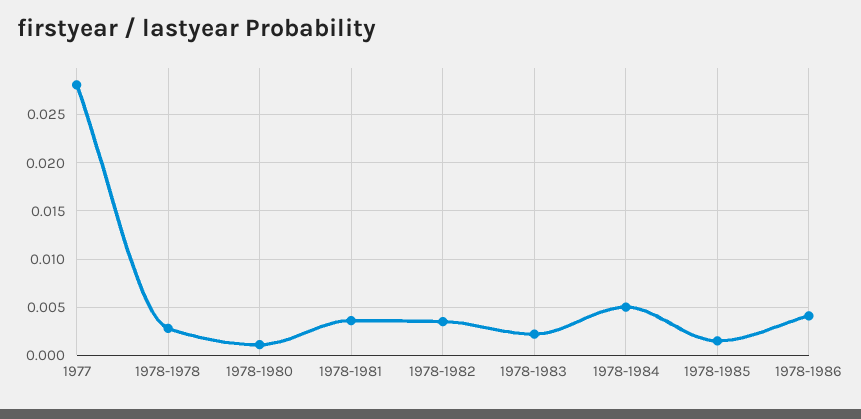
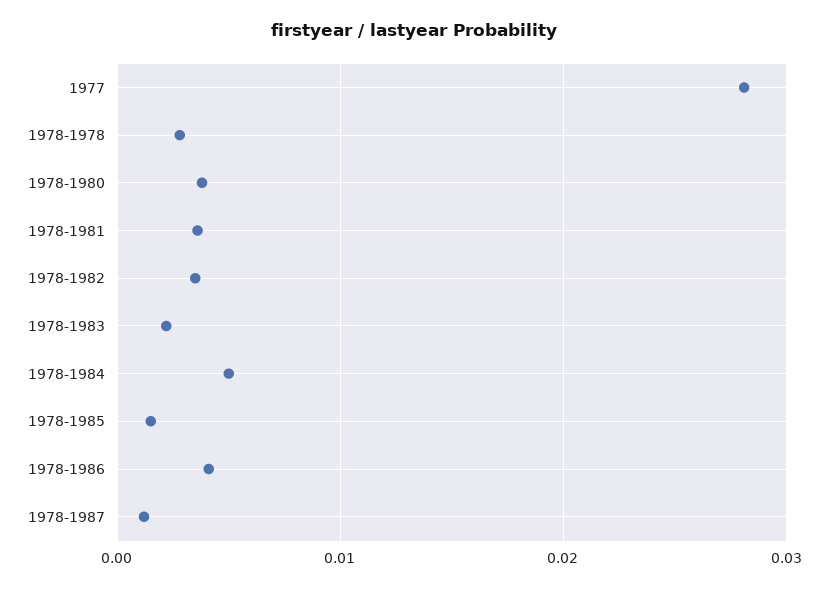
1978-1980: 0.001 -> 0.004
1978-1987: none -> 0.001

